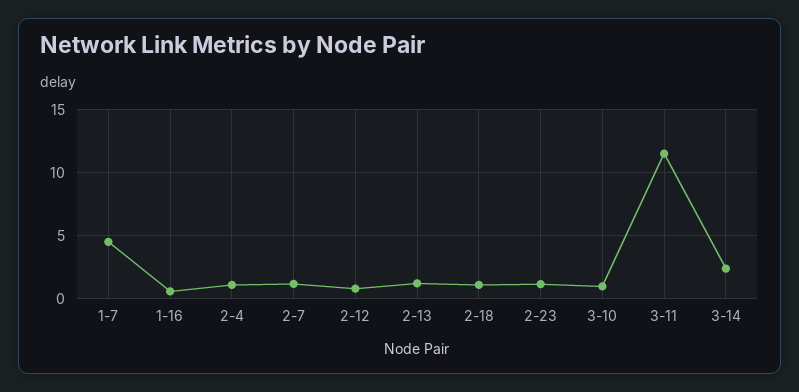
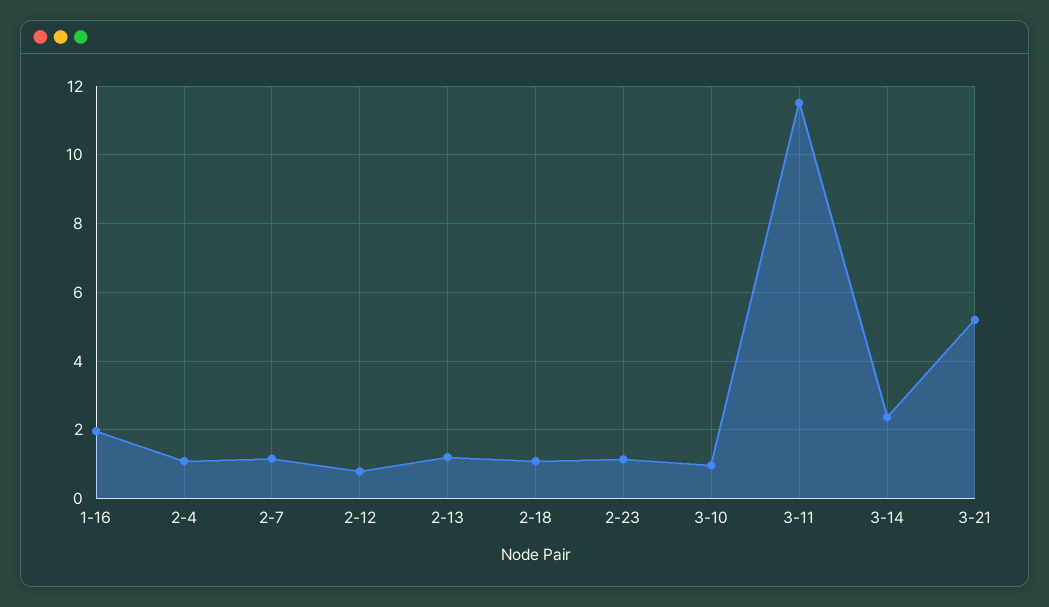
1-7: 4.5 -> none
1-16: 0.5 -> 2
3-21: none -> 5.2

